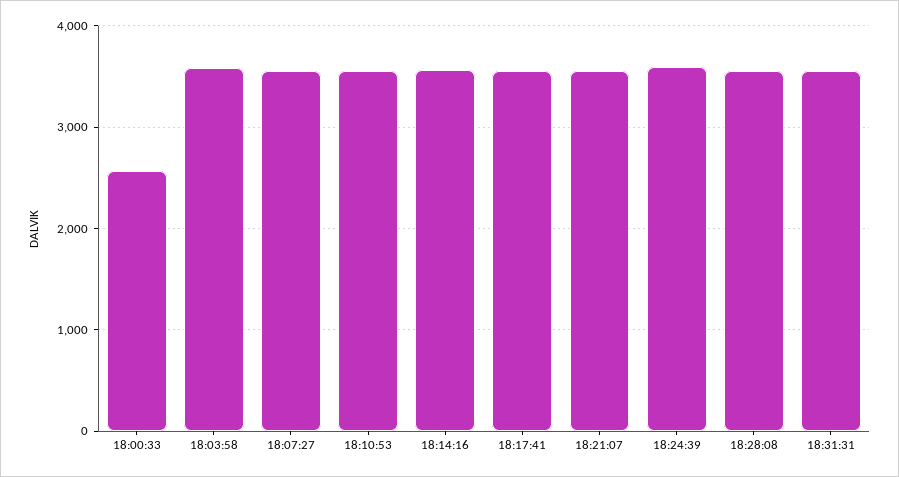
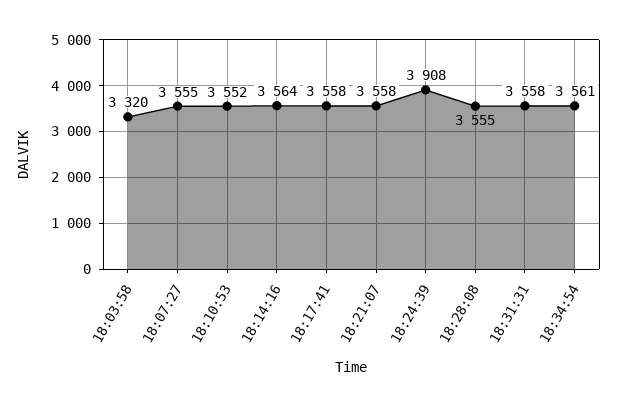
18:00:33: 2600 -> none
18:03:58: 3600 -> 3320
18:24:39: 3600 -> 3908
18:34:54: none -> 3561

